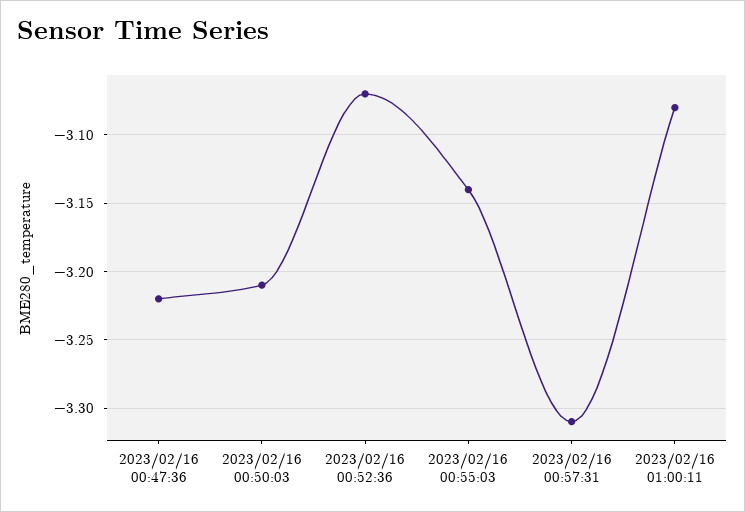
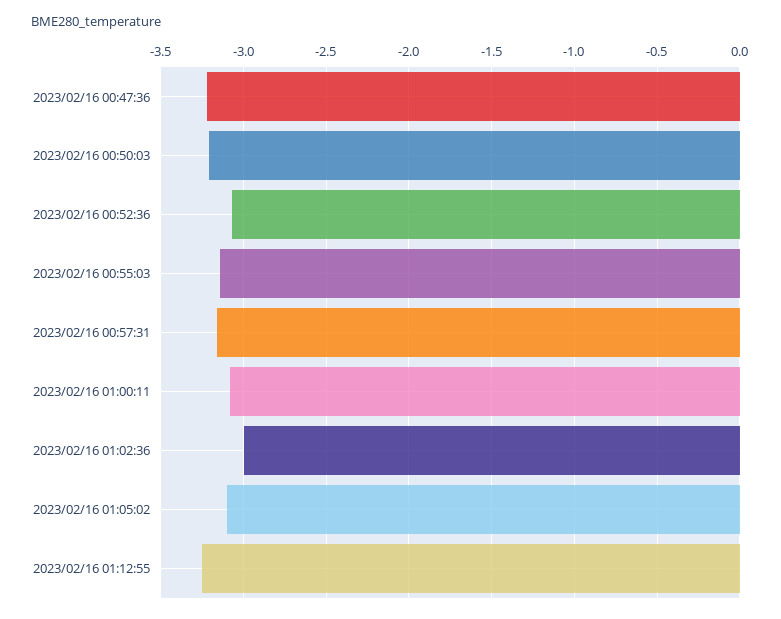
2023/02/16 00:57:31: -3.31 -> -3.15
2023/02/16 01:02:36: none -> -3
2023/02/16 01:05:02: none -> -3.1
2023/02/16 01:12:55: none -> -3.25

